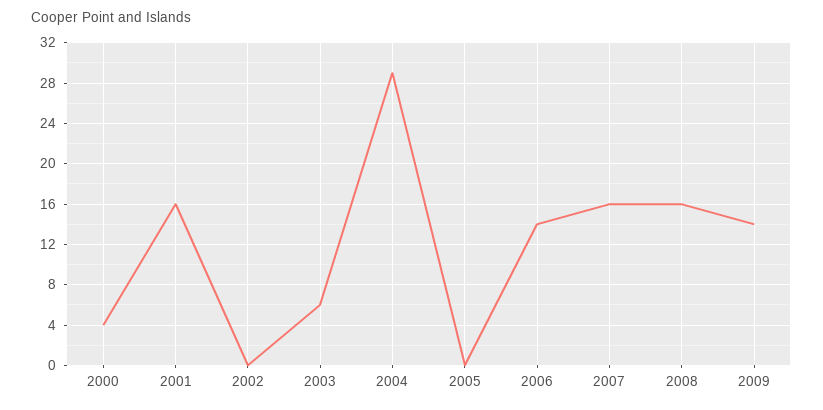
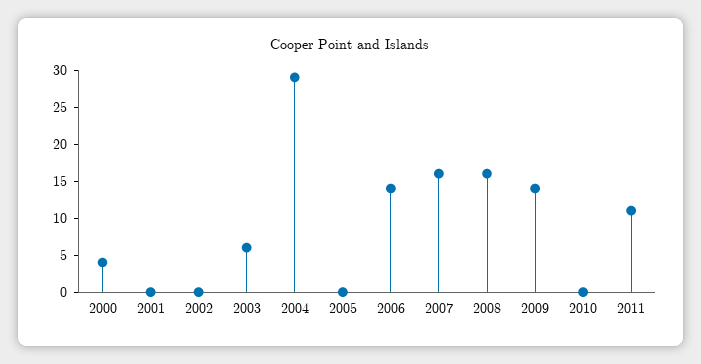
2001: 16 -> 0
2010: none -> 0
2011: none -> 10

